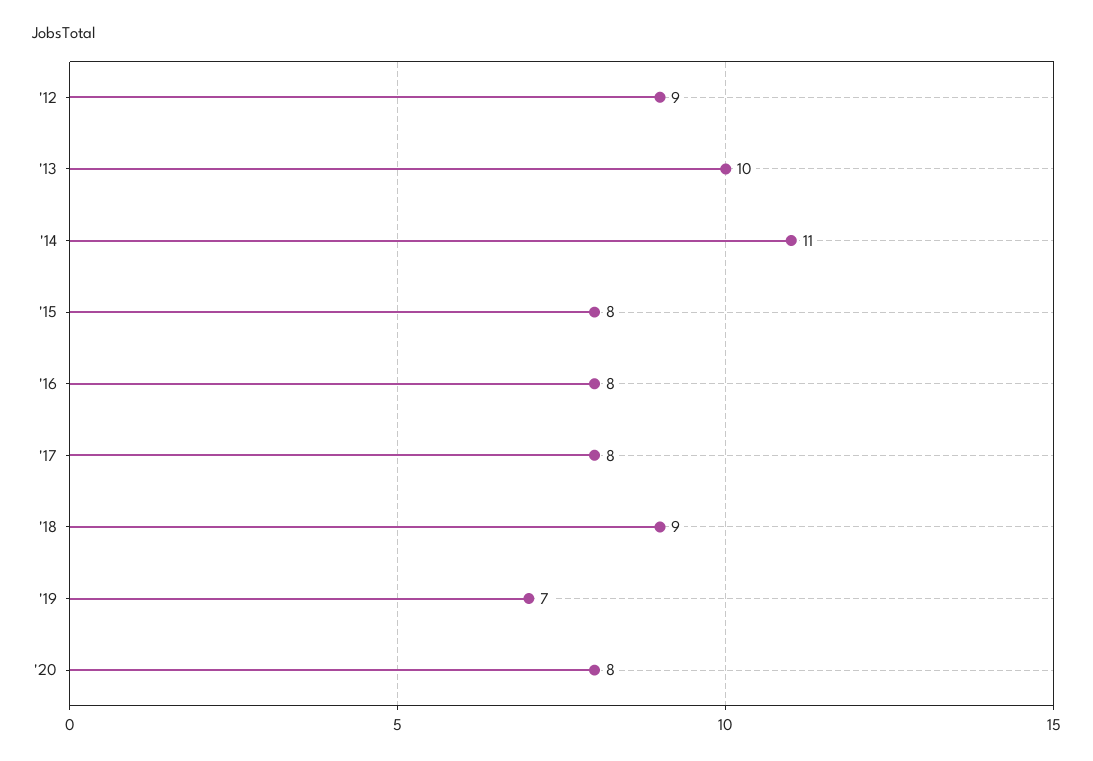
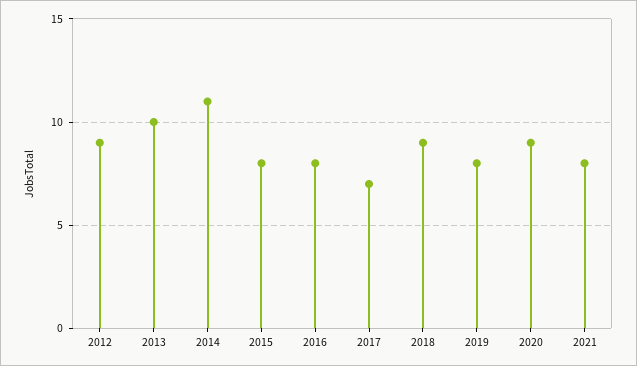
'17: 8 -> 7
'19: 7 -> 8
'20: 8 -> 9
2021: none -> 8

